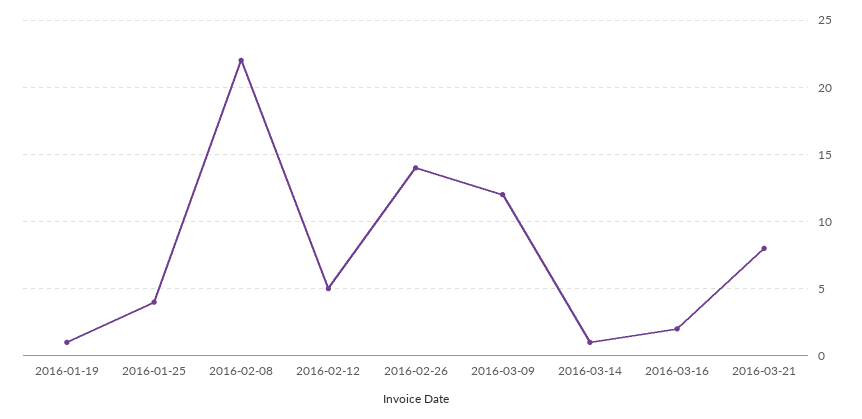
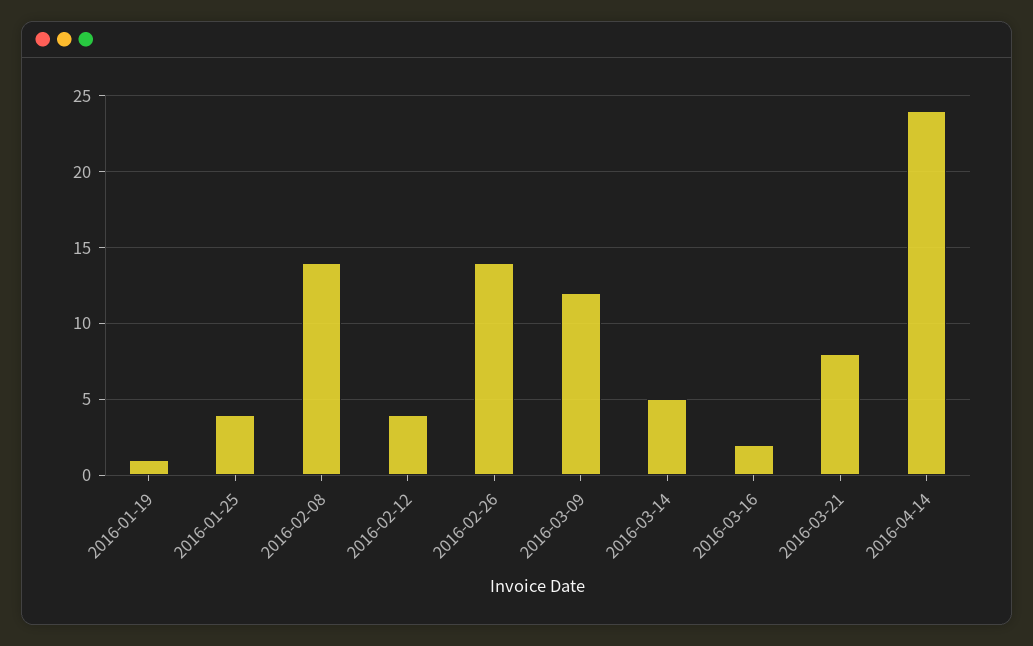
2016-02-08: 22 -> 14
2016-02-12: 5 -> 4
2016-03-14: 1 -> 5
2016-04-14: none -> 24

